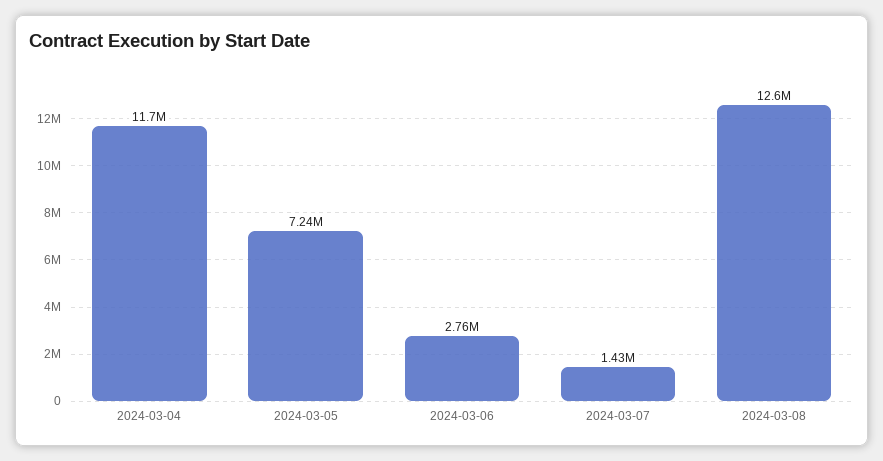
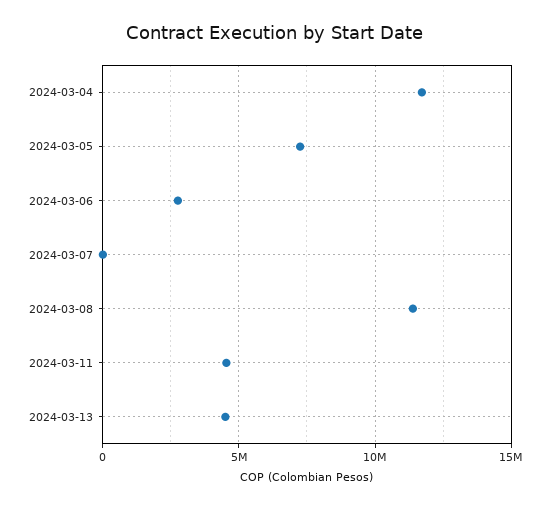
2024-03-07: 1430000 -> 0
2024-03-08: 12600000 -> 11500000
2024-03-11: none -> 4500000
2024-03-13: none -> 4500000

